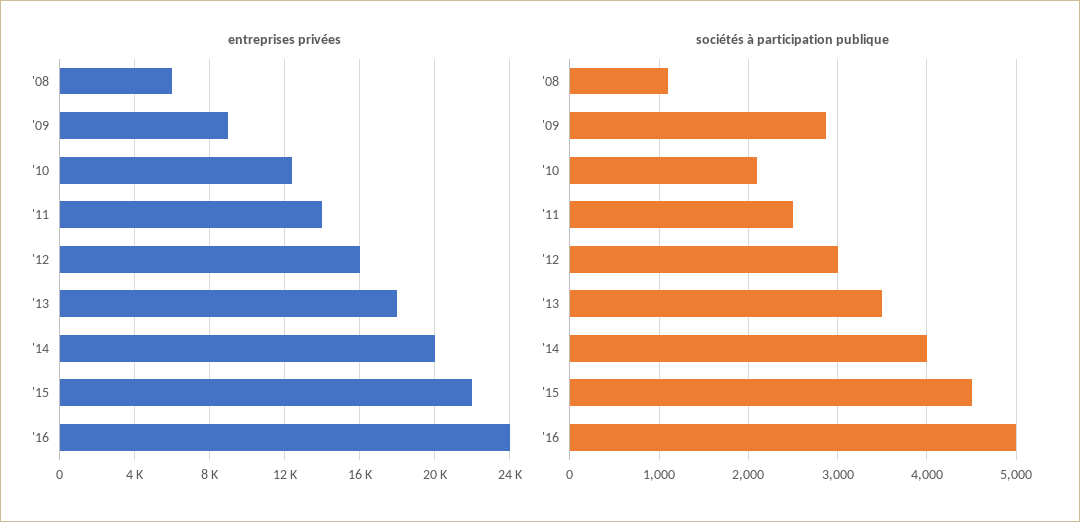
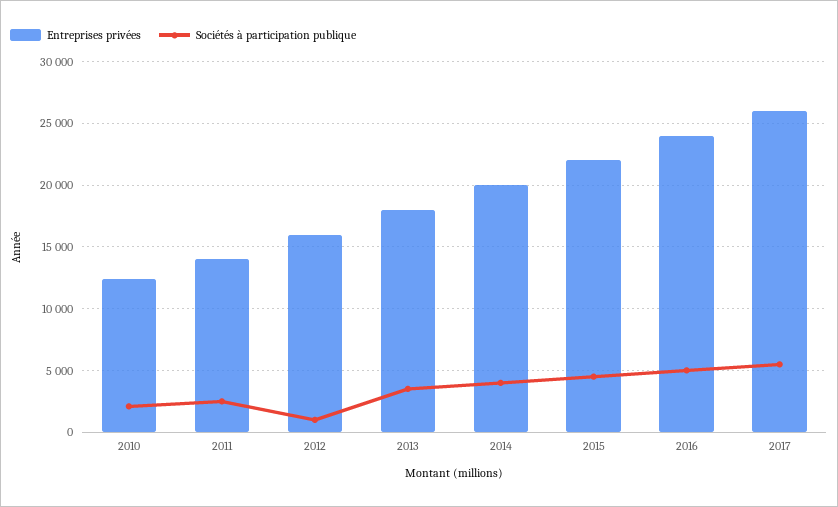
entreprises privées, '08: 6000 -> none
entreprises privées, '09: 9000 -> none
sociétés à participation publique, '08: 1100 -> none
sociétés à participation publique, '09: 2900 -> none
sociétés à participation publique, '12: 3000 -> 1000
entreprises privées, 2017: none -> 26000
sociétés à participation publique, 2017: none -> 5500

